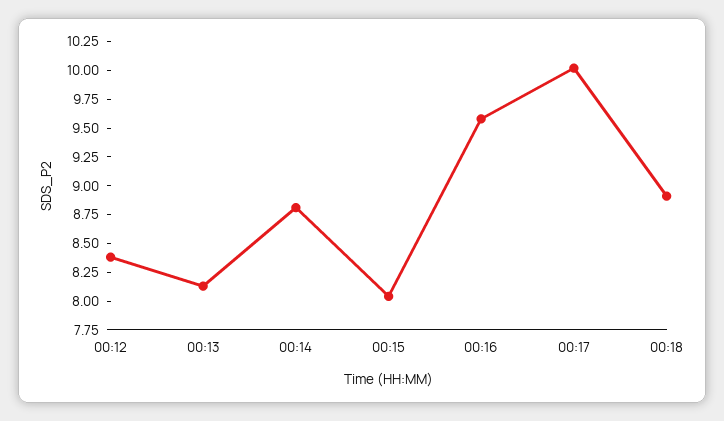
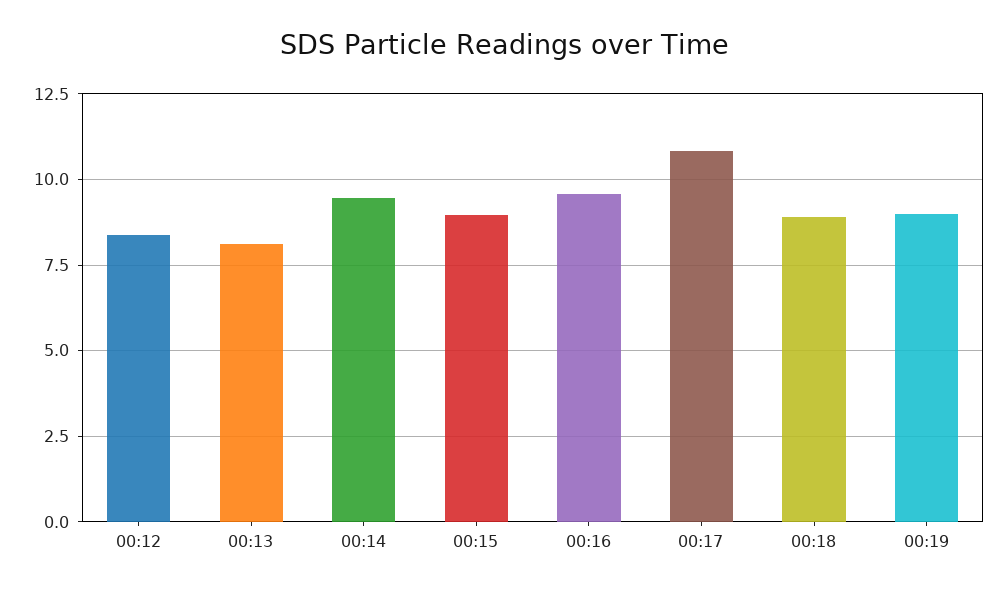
00:14: 8.75 -> 9.5
00:15: 8 -> 9
00:17: 10 -> 10.75
00:19: none -> 9

